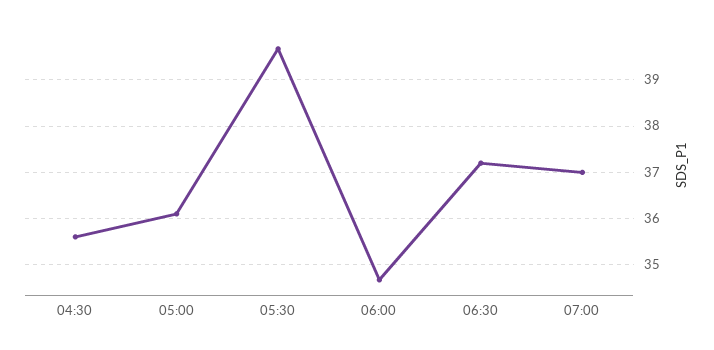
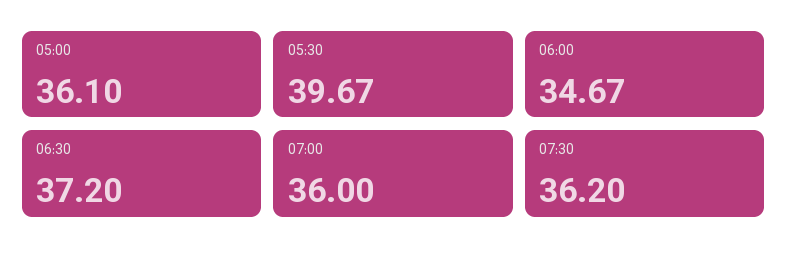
04:30: 35.6 -> none
07:00: 37 -> 36
07:30: none -> 36.2

